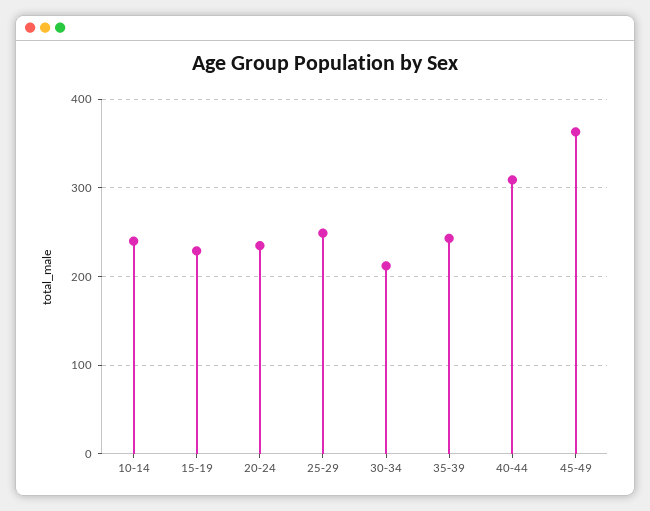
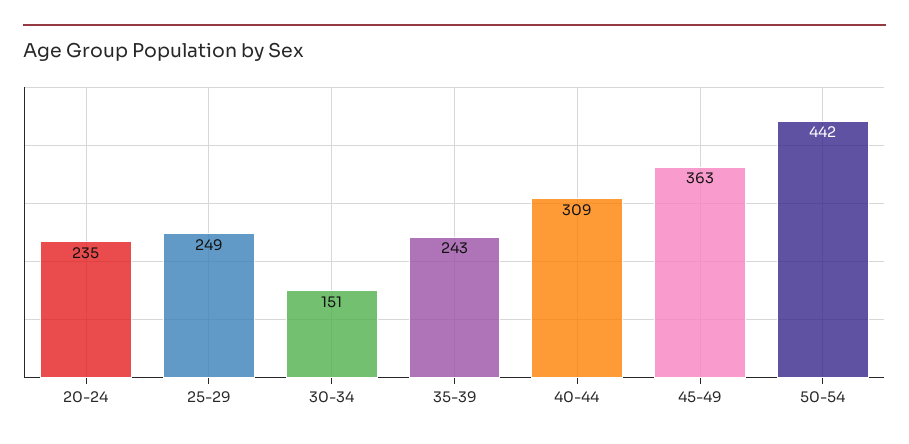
10-14: 240 -> none
15-19: 230 -> none
30-34: 210 -> 151
50-54: none -> 442

